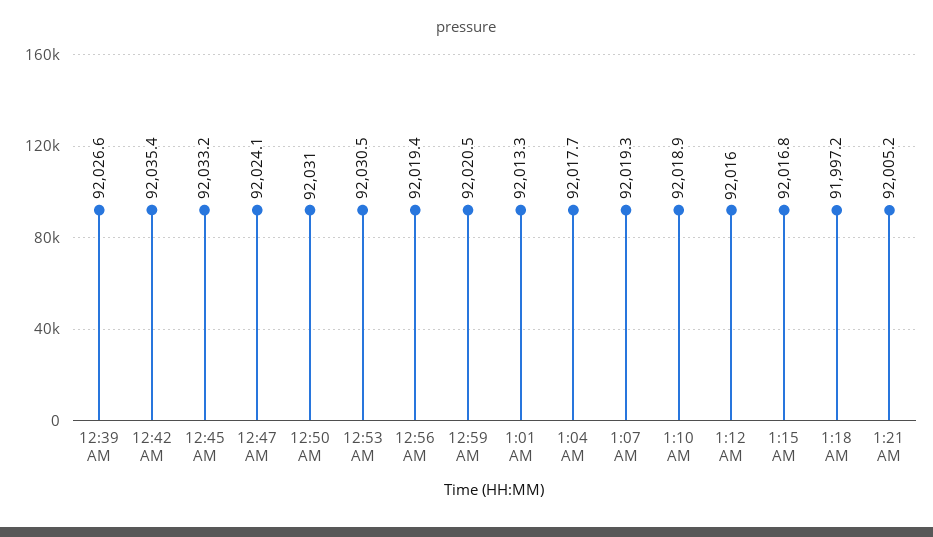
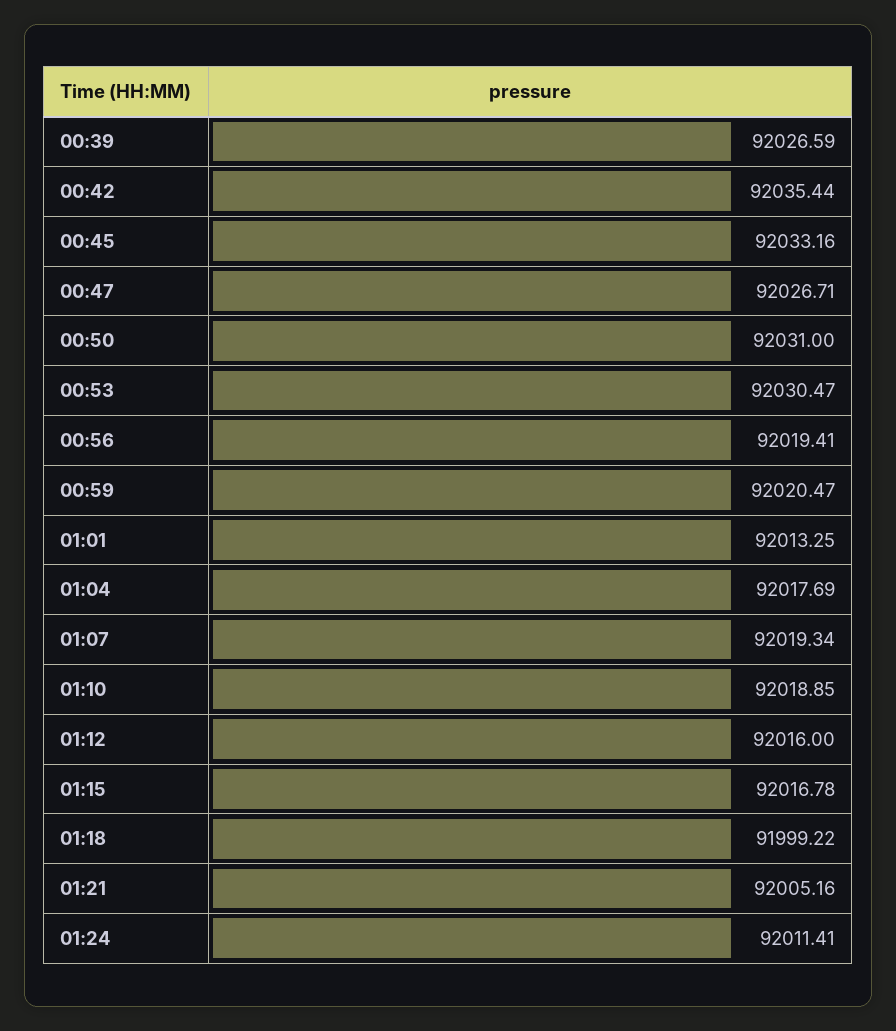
12:47 AM: 92024.1 -> 92026.71
1:18 AM: 91997.2 -> 91999.22
01:24: none -> 92011.41

